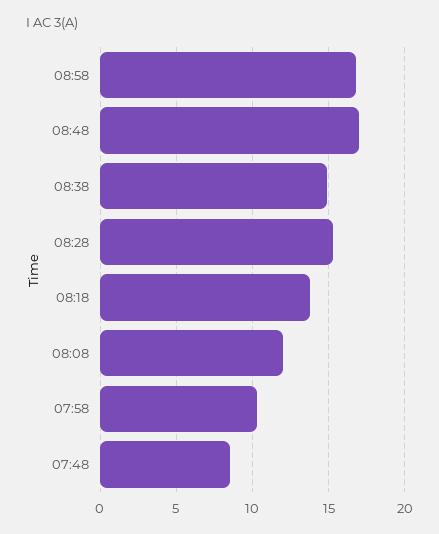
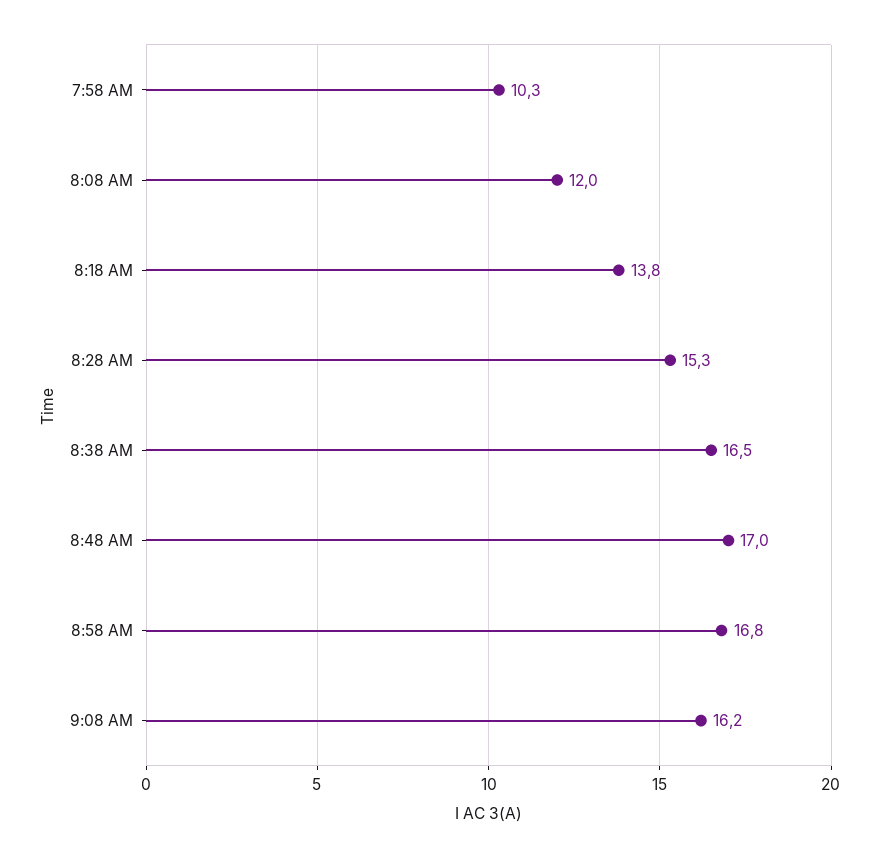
08:38: 15 -> 16.5
07:48: 8.5 -> none
9:08 AM: none -> 16.2

